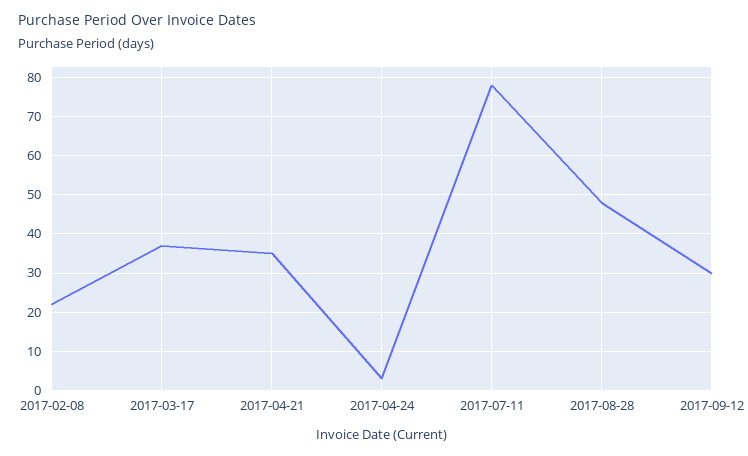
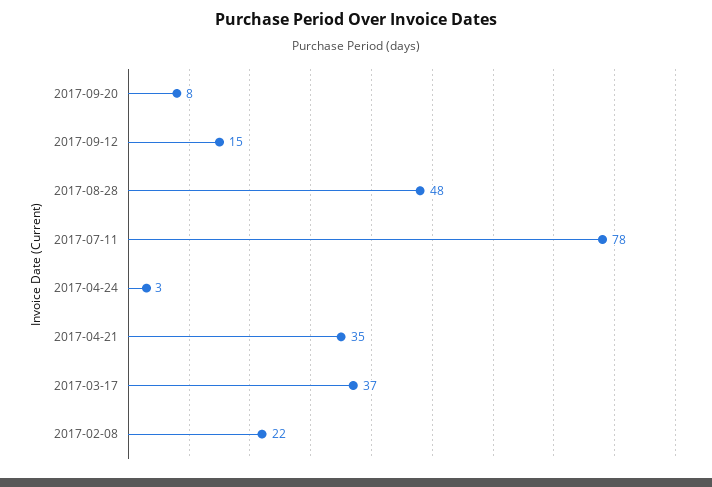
2017-09-12: 30 -> 15
2017-09-20: none -> 8

